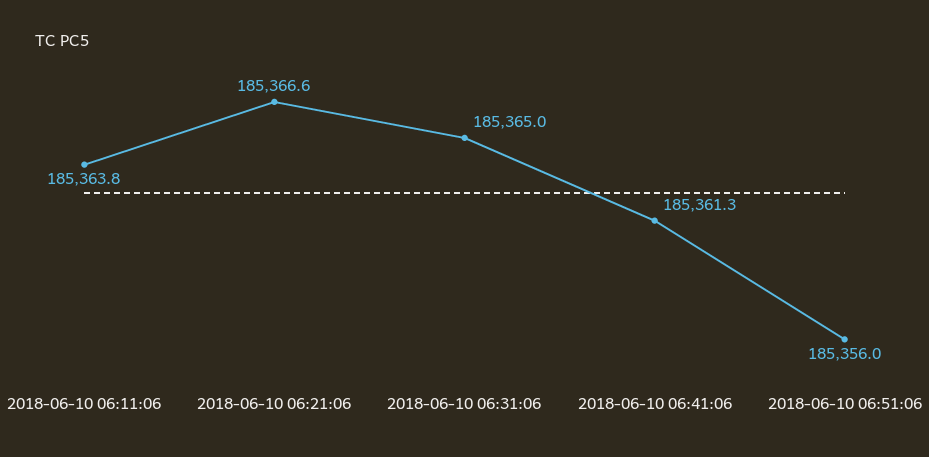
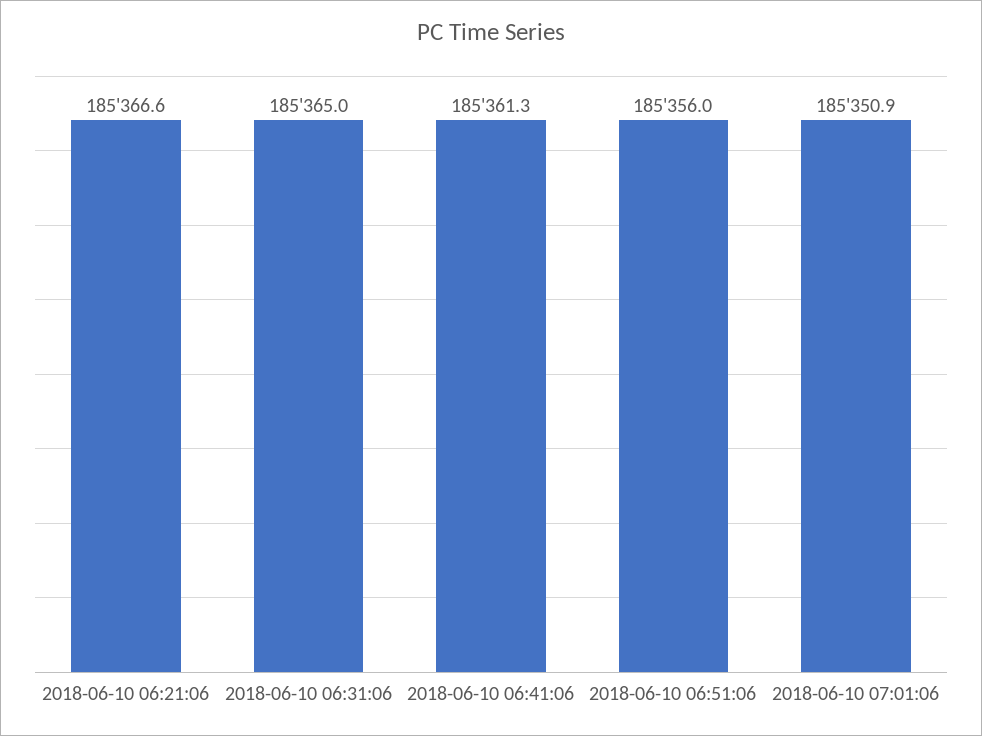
2018-06-10 06:11:06: 185363.8 -> none
2018-06-10 07:01:06: none -> 185350.9

